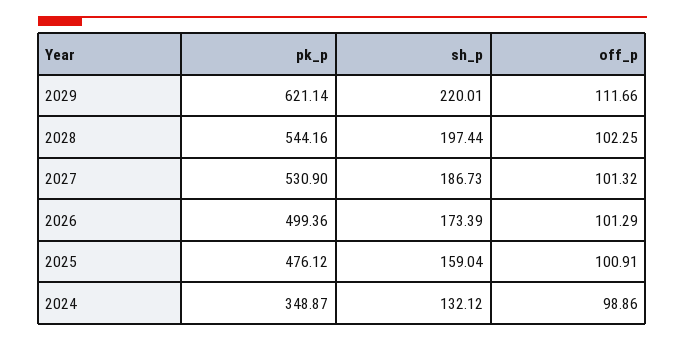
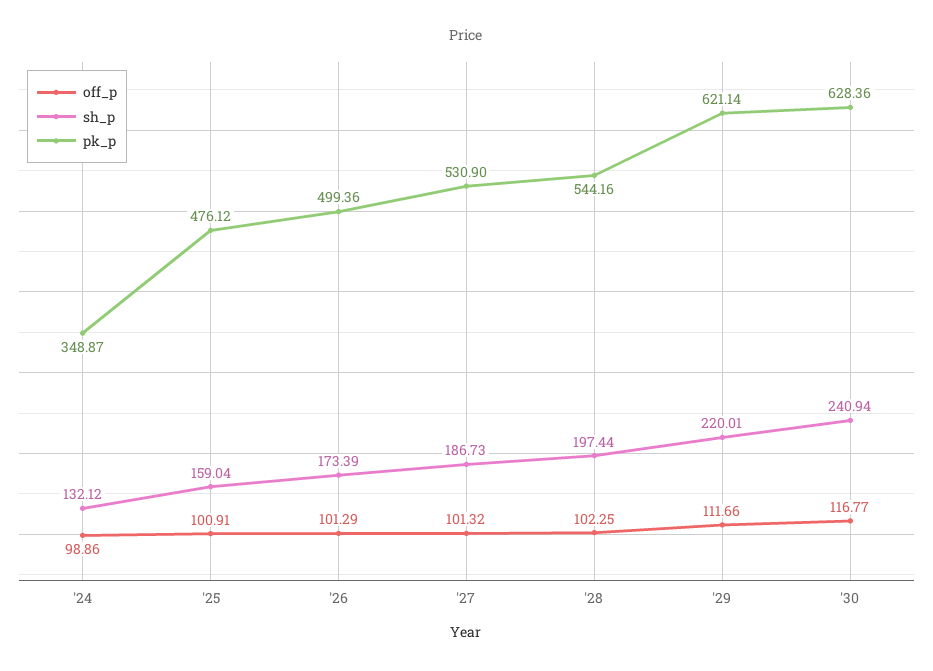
off_p, '30: none -> 116.77
sh_p, '30: none -> 240.94
pk_p, '30: none -> 628.36

